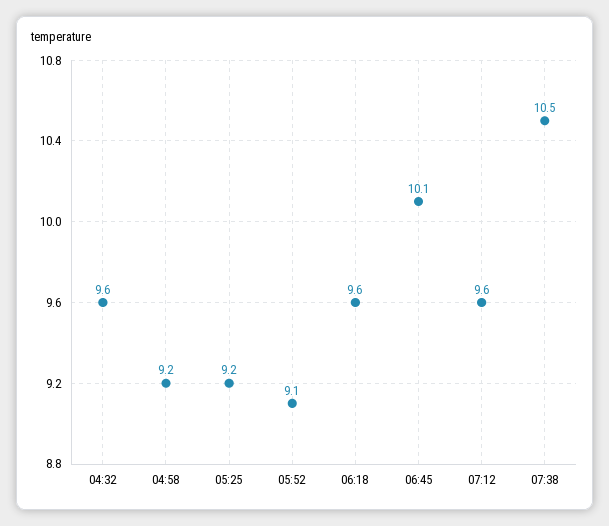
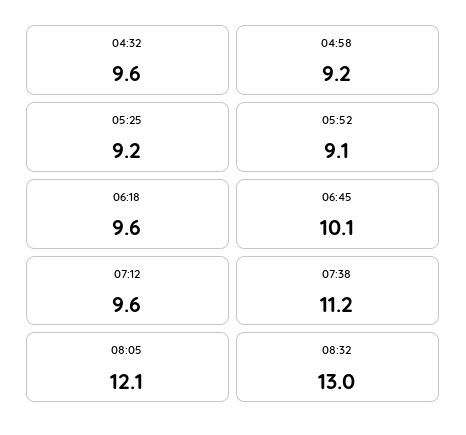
07:38: 10.5 -> 11.2
08:05: none -> 12.1
08:32: none -> 13

